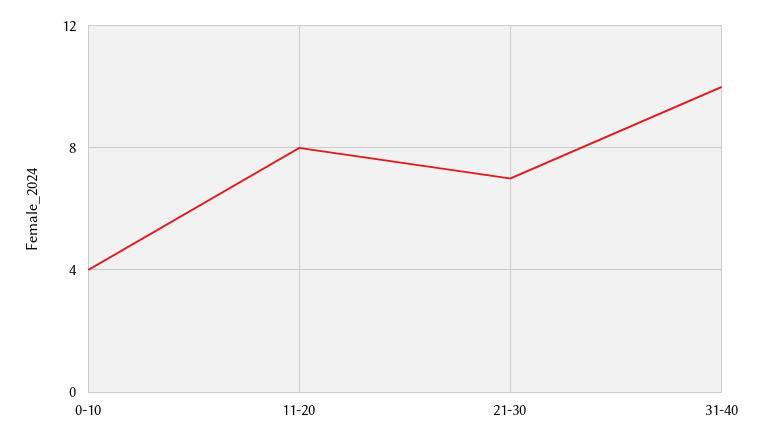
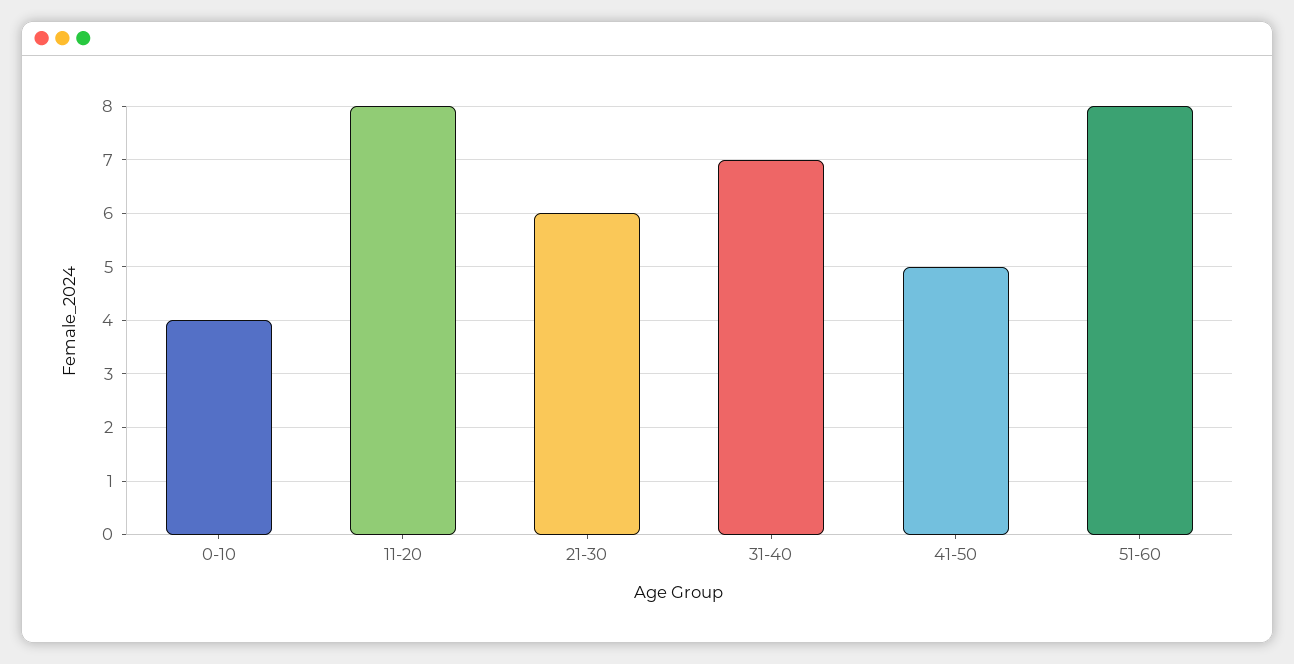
21-30: 7 -> 6
31-40: 10 -> 7
41-50: none -> 5
51-60: none -> 8

